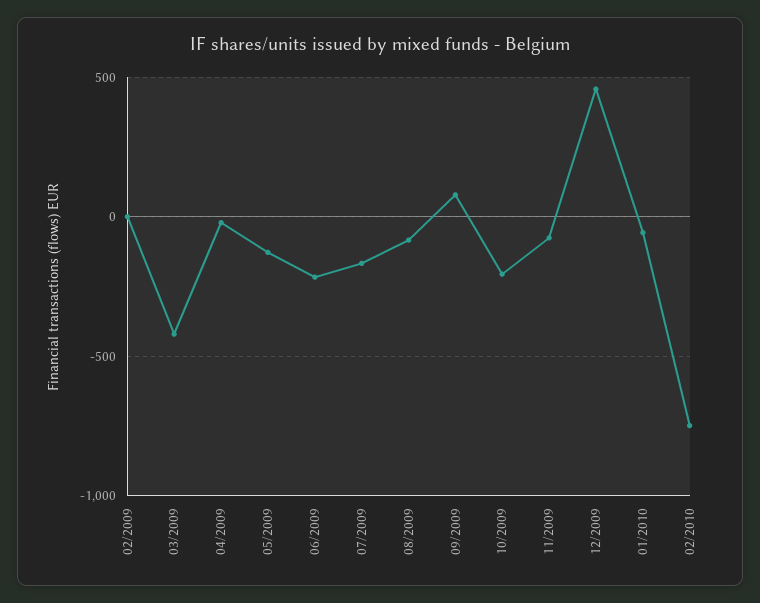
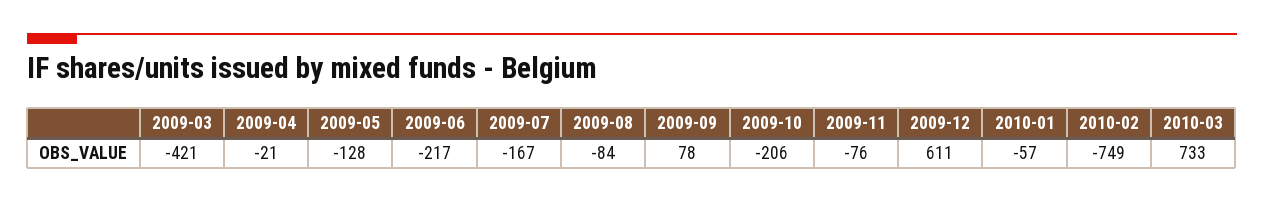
02/2009: 0 -> none
12/2009: 450 -> 611
2010-03: none -> 733

